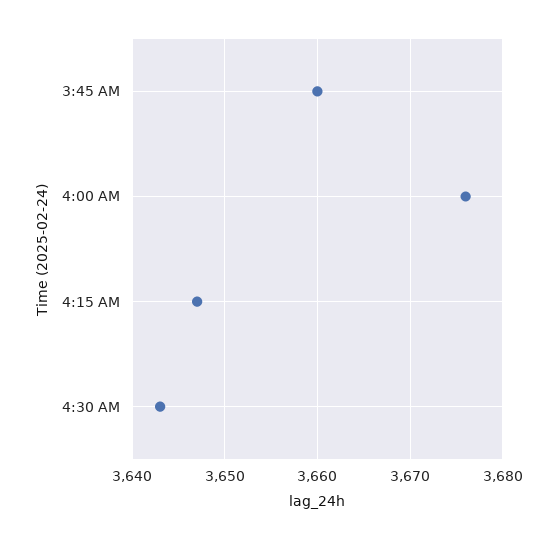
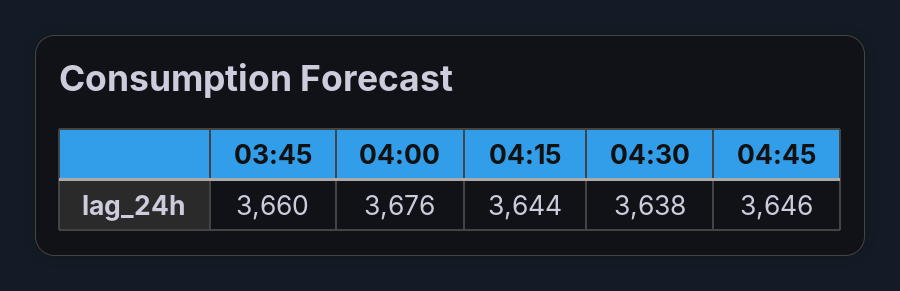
4:15 AM: 3647 -> 3644
4:30 AM: 3643 -> 3638
04:45: none -> 3646

